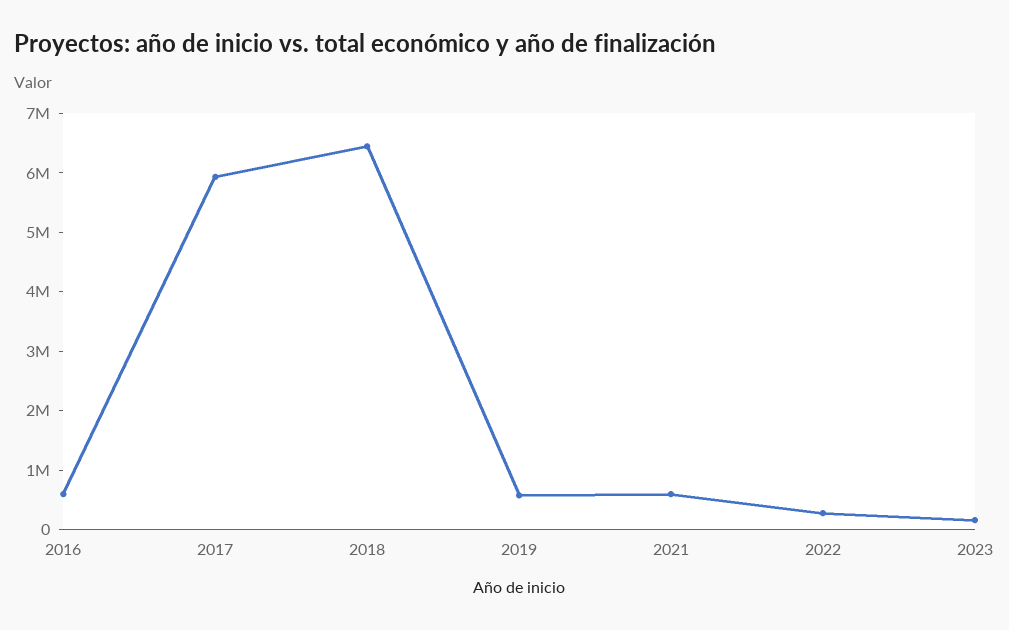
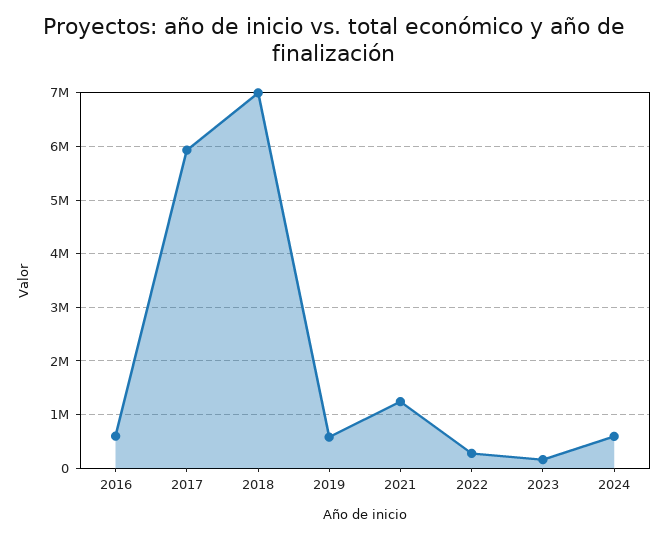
2018: 6400000 -> 7000000
2021: 600000 -> 1200000
2024: none -> 600000

